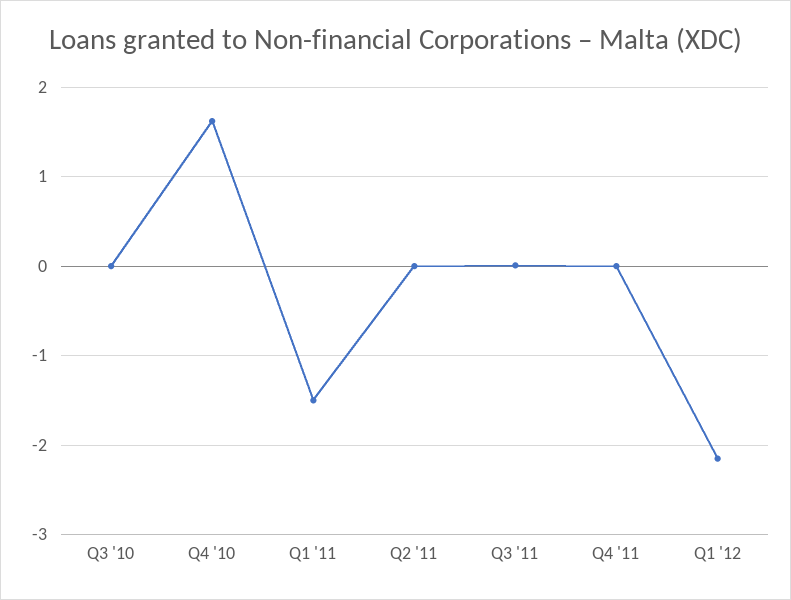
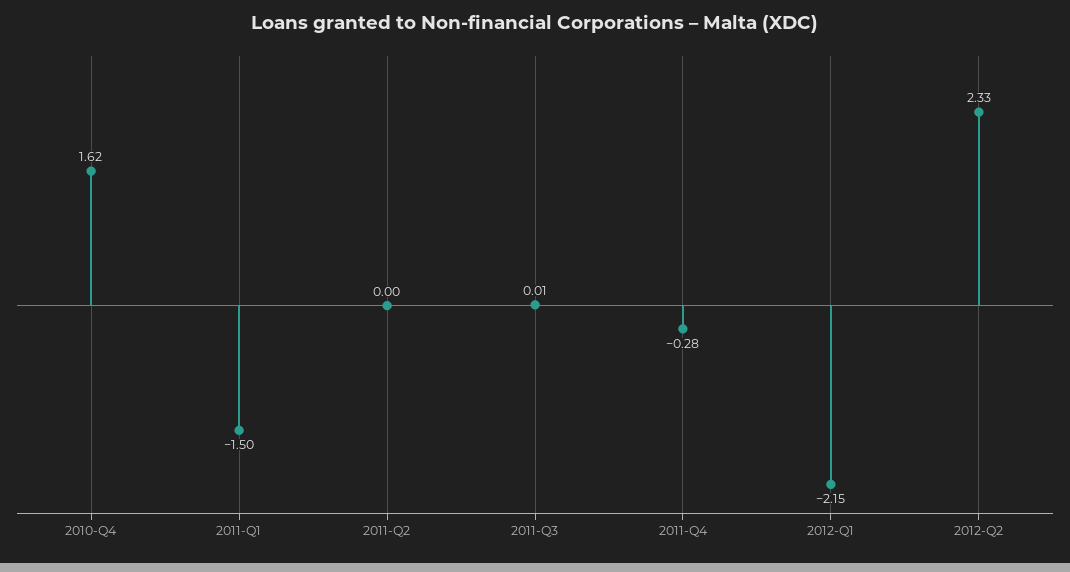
Q3 '10: 0 -> none
Q4 '11: 0 -> -0.28
2012-Q2: none -> 2.33

